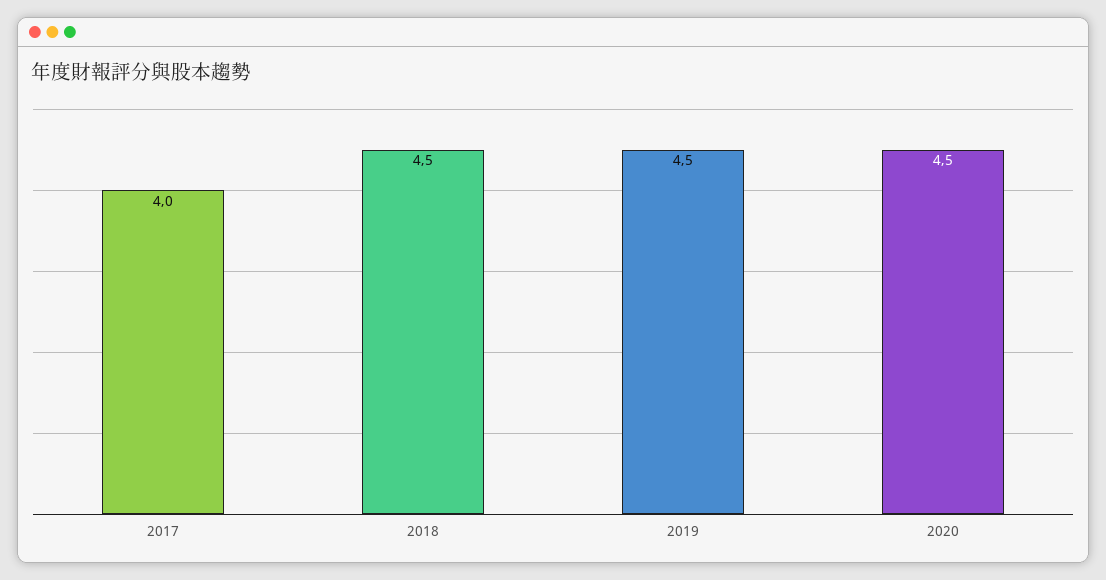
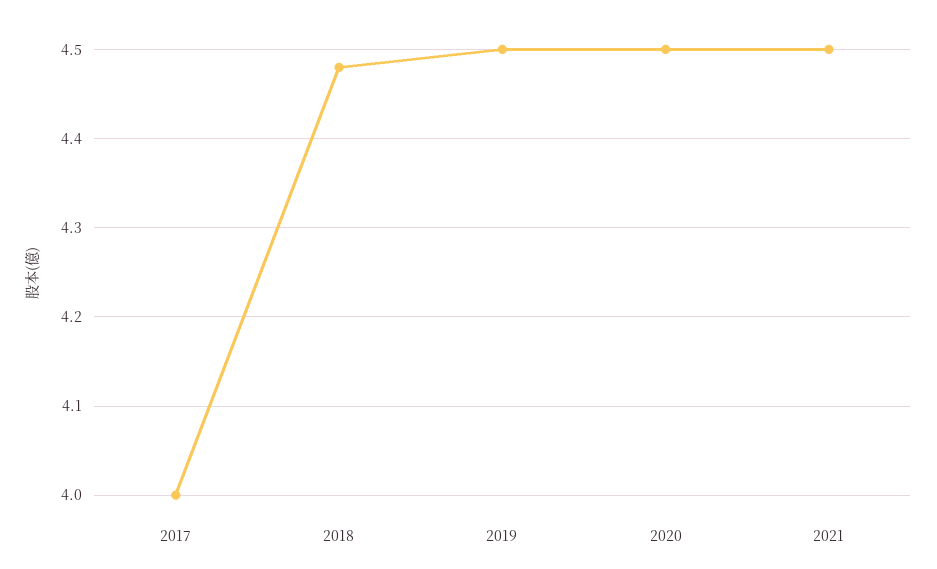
2018: 4.5 -> 4.48
2021: none -> 4.5

